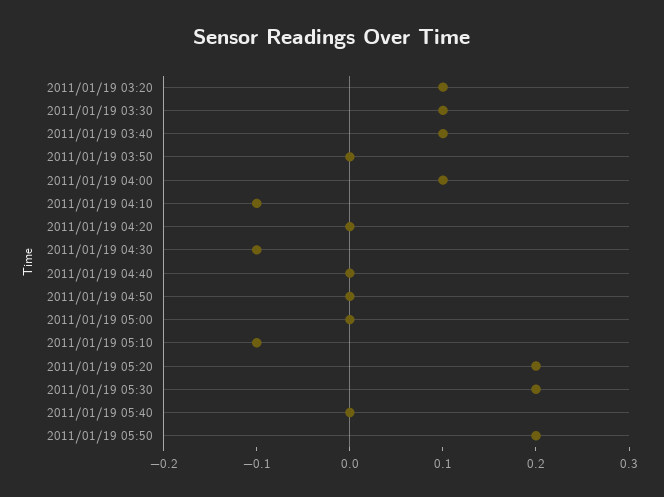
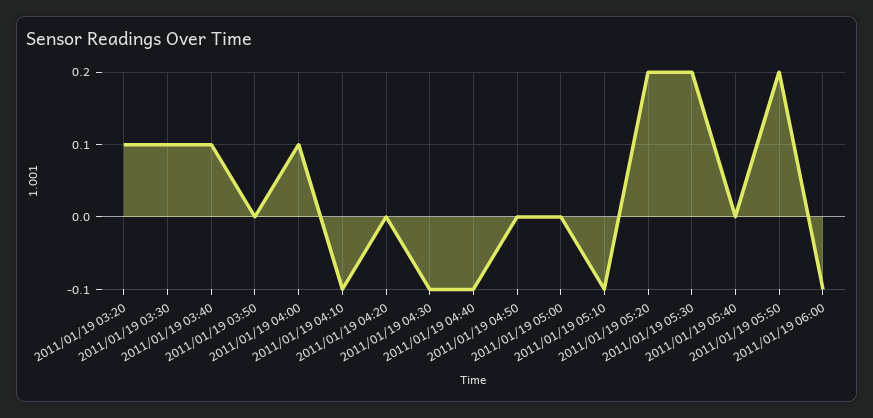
2011/01/19 04:40: 0 -> -0.1
2011/01/19 06:00: none -> -0.1

